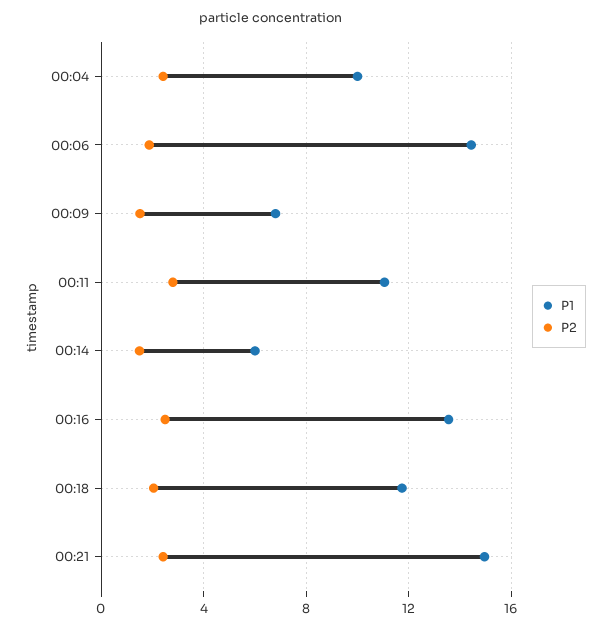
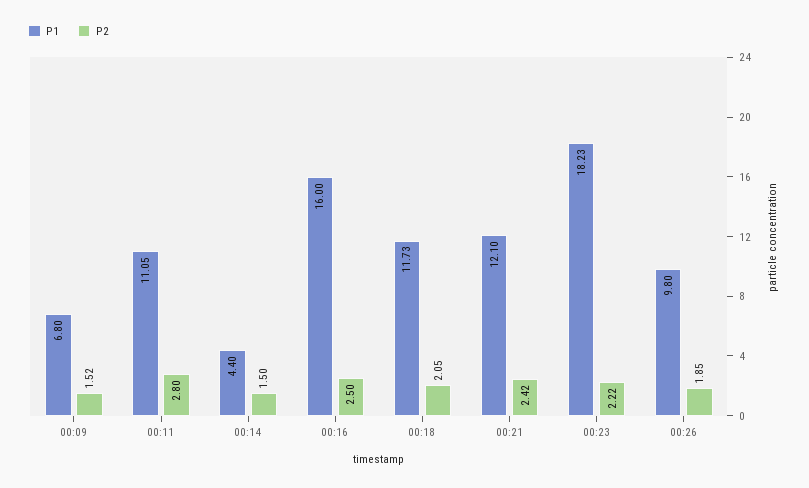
P1, 00:04: 10 -> none
P2, 00:04: 2.5 -> none
P1, 00:06: 14.5 -> none
P2, 00:06: 2 -> none
P1, 00:14: 6 -> 4.4
P1, 00:16: 13.5 -> 16
P1, 00:21: 15 -> 12.1
P1, 00:23: none -> 18.23
P2, 00:23: none -> 2.22
P1, 00:26: none -> 9.8
P2, 00:26: none -> 1.85

